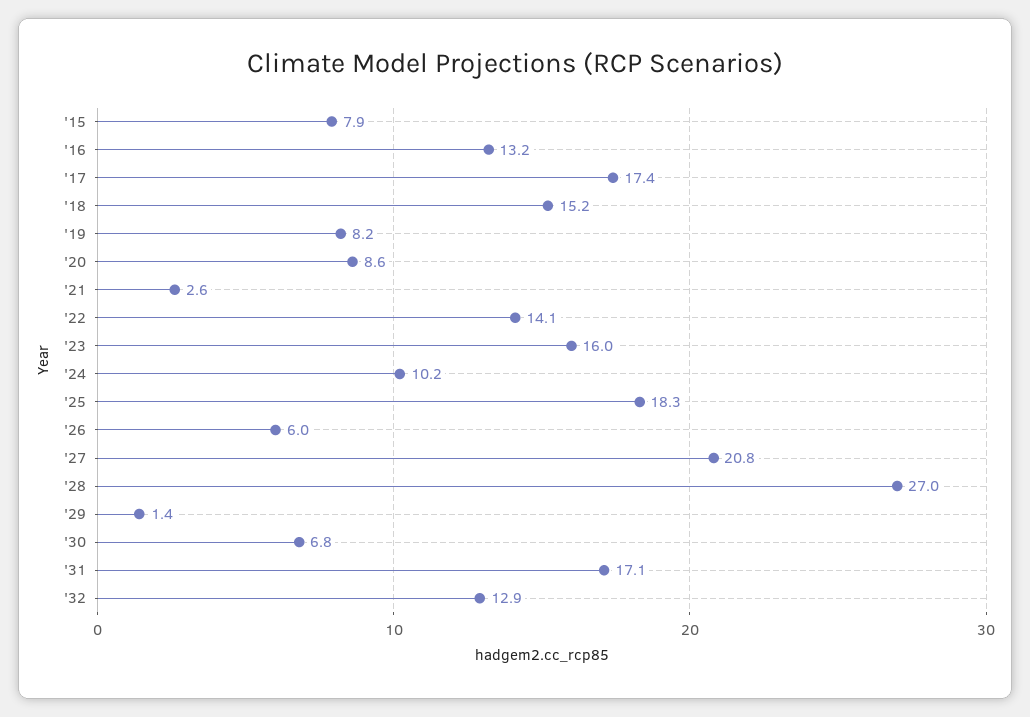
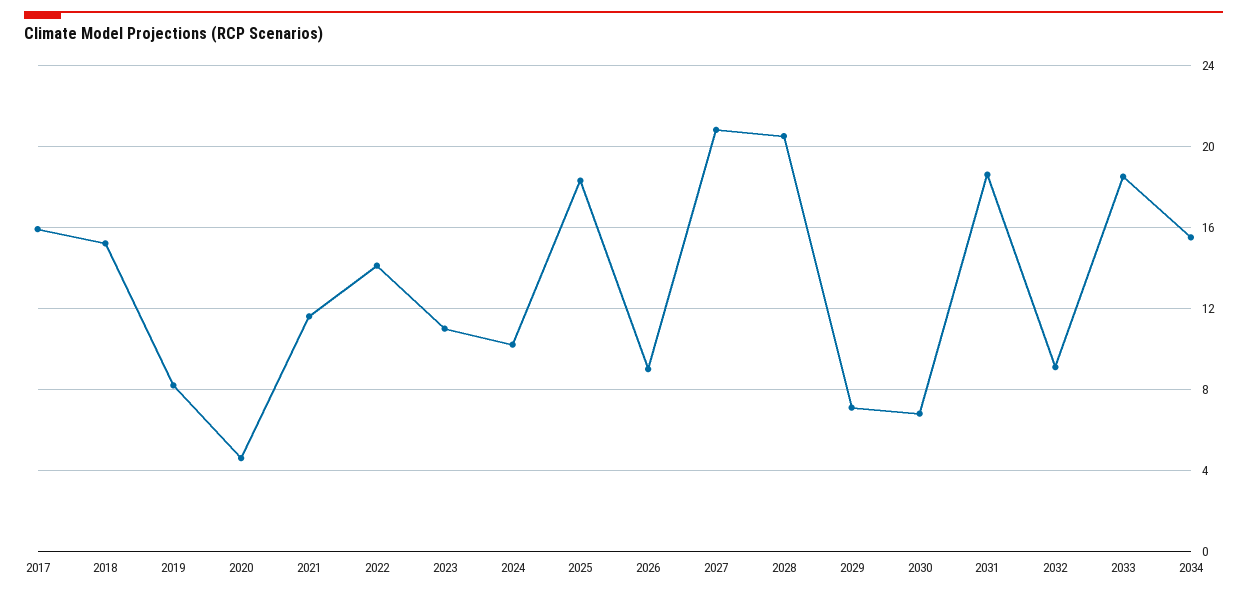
'15: 7.9 -> none
'16: 13.2 -> none
'17: 17.4 -> 16
'20: 8.6 -> 4.5
'21: 2.6 -> 11.5
'23: 16 -> 11
'26: 6 -> 9
'28: 27 -> 20.5
'29: 1.4 -> 7
'31: 17.1 -> 18.5
'32: 12.9 -> 9
2033: none -> 18.5
2034: none -> 15.5

